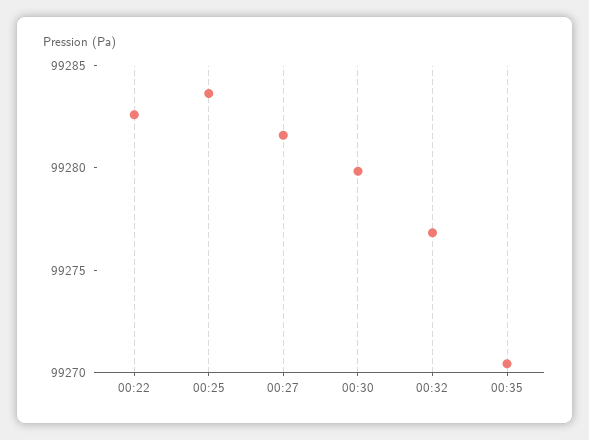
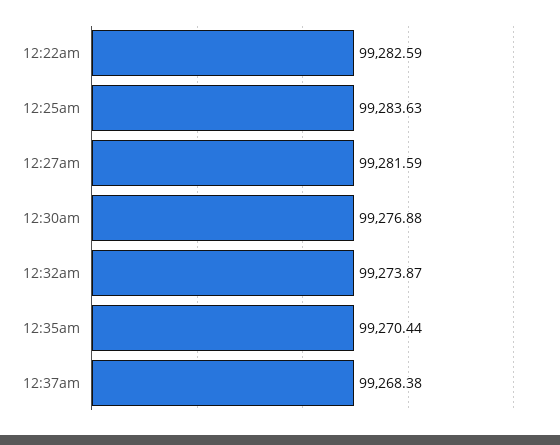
00:30: 99280 -> 99276.88
00:32: 99277 -> 99273.87
12:37am: none -> 99268.38

